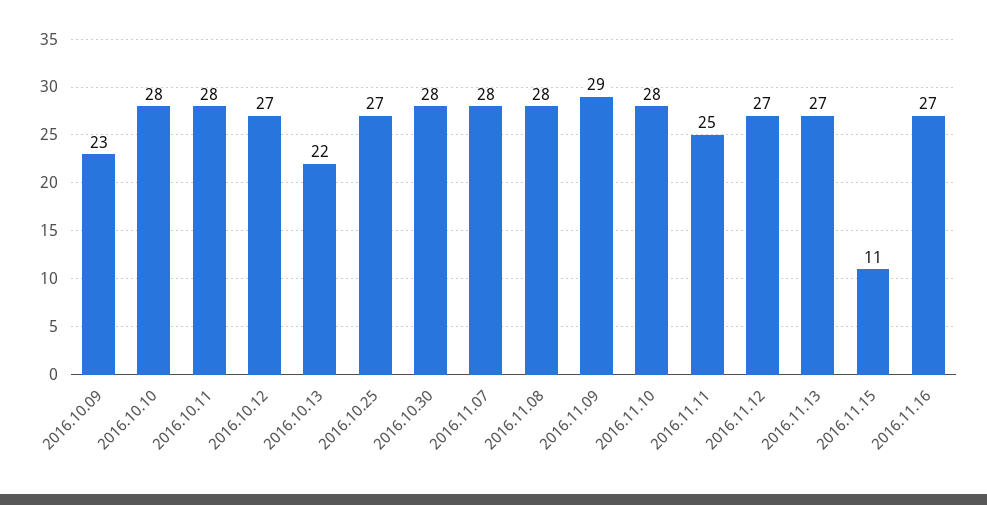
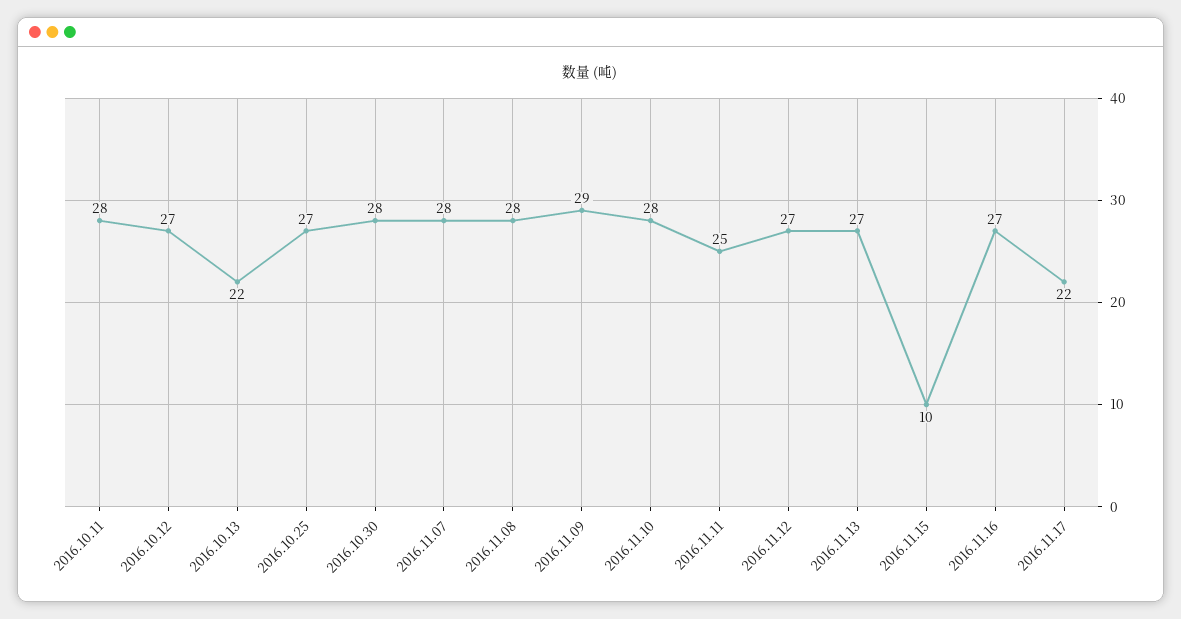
2016.10.09: 23 -> none
2016.10.10: 28 -> none
2016.11.15: 11 -> 10
2016.11.17: none -> 22

